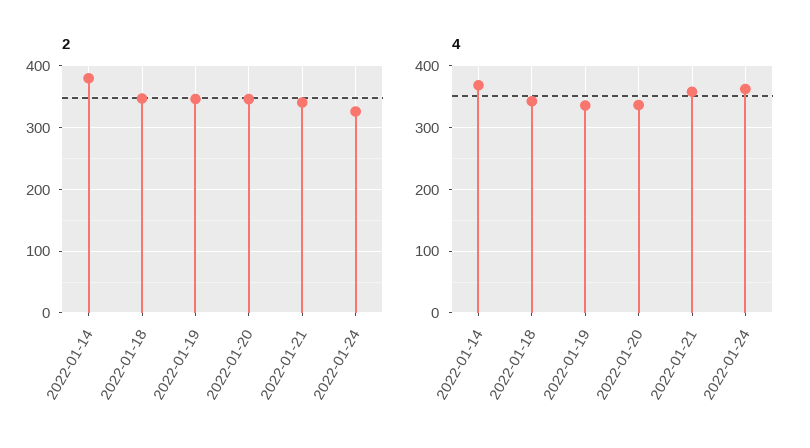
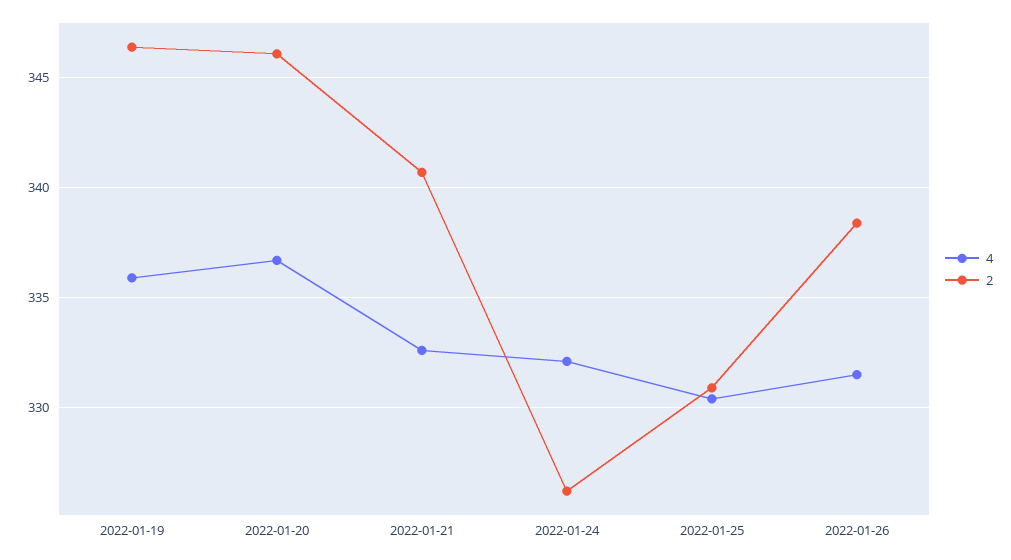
2, 2022-01-14: 380 -> none
2, 2022-01-18: 350 -> none
4, 2022-01-14: 370 -> none
4, 2022-01-18: 340 -> none
4, 2022-01-21: 360 -> 332.5
4, 2022-01-24: 360 -> 332
4, 2022-01-25: none -> 330.5
2, 2022-01-25: none -> 331
4, 2022-01-26: none -> 331.5
2, 2022-01-26: none -> 338.5

